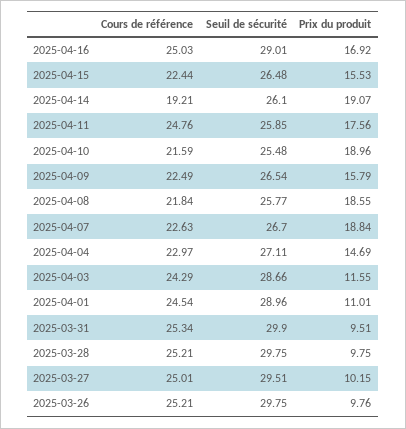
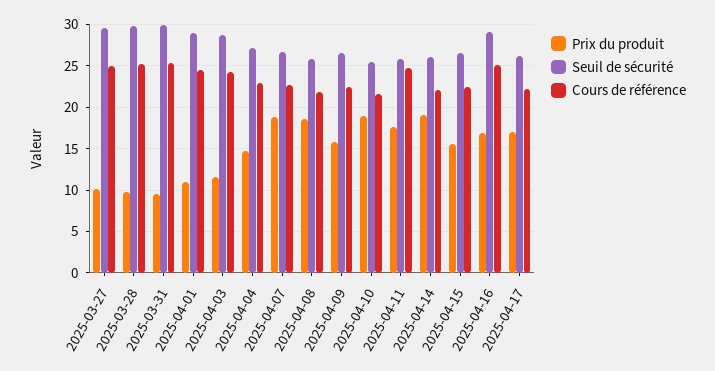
Cours de référence, 2025-04-14: 19.21 -> 22
Cours de référence, 2025-03-26: 25.21 -> none
Seuil de sécurité, 2025-03-26: 29.75 -> none
Prix du produit, 2025-03-26: 9.76 -> none
Prix du produit, 2025-04-17: none -> 17
Seuil de sécurité, 2025-04-17: none -> 26
Cours de référence, 2025-04-17: none -> 22

